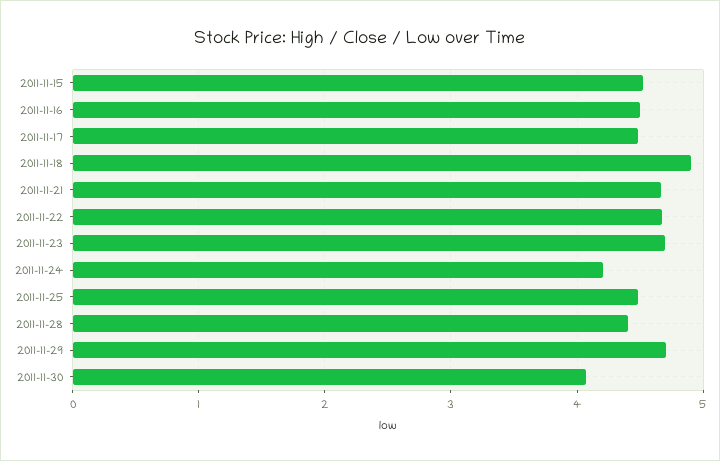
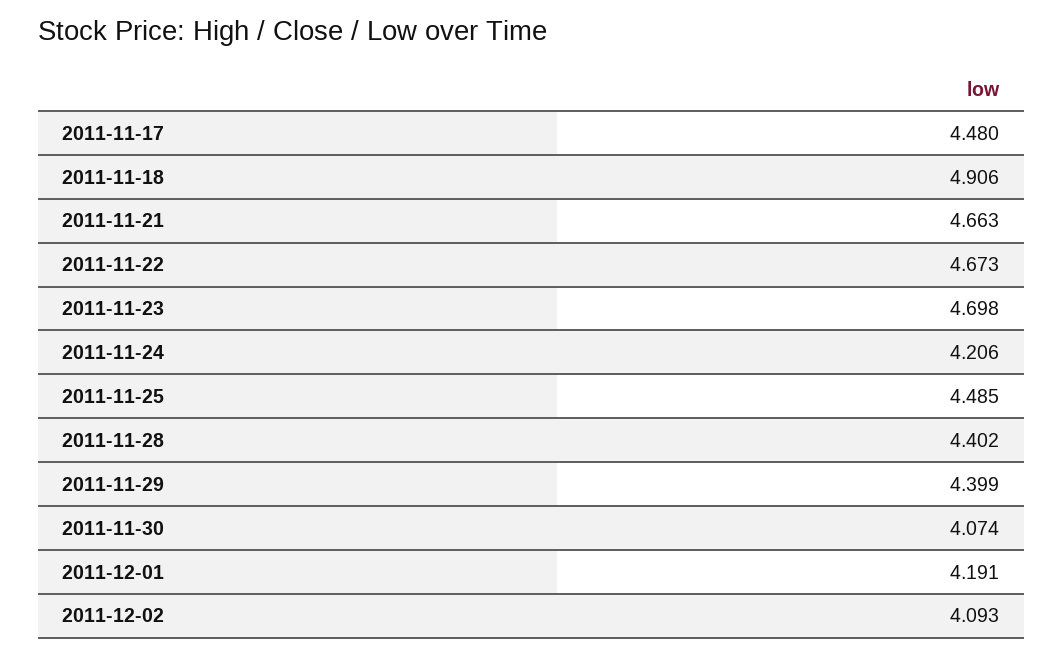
2011-11-15: 4.5 -> none
2011-11-16: 4.5 -> none
2011-11-29: 4.7 -> 4.399
2011-12-01: none -> 4.191
2011-12-02: none -> 4.093

